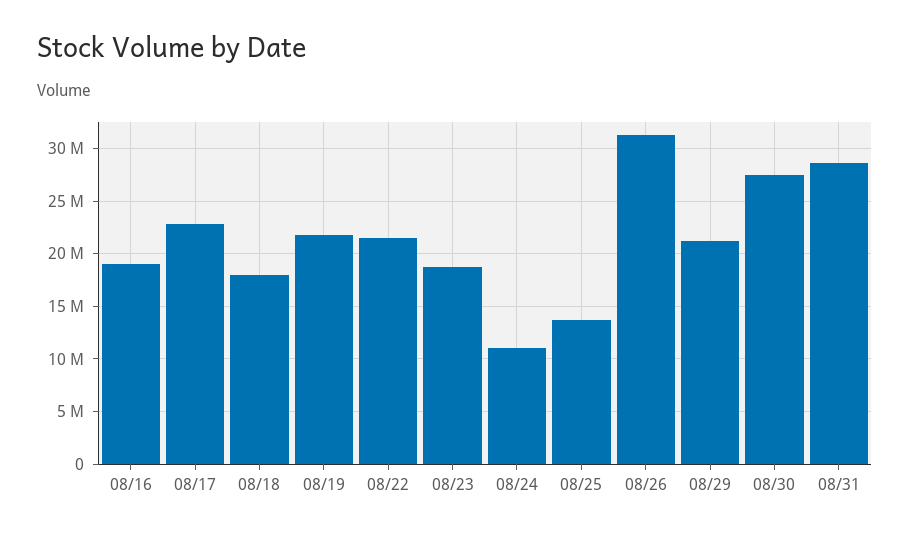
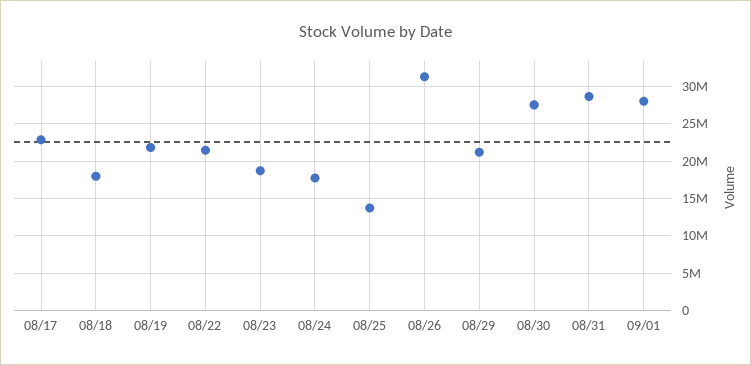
08/16: 19000000 -> none
08/24: 11000000 -> 18000000
09/01: none -> 28000000

